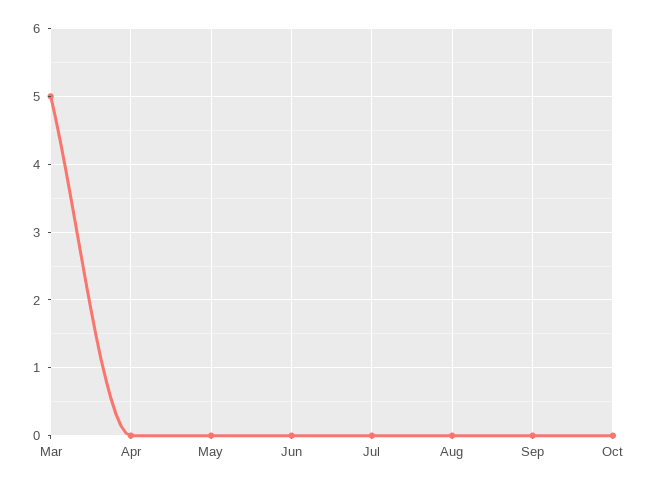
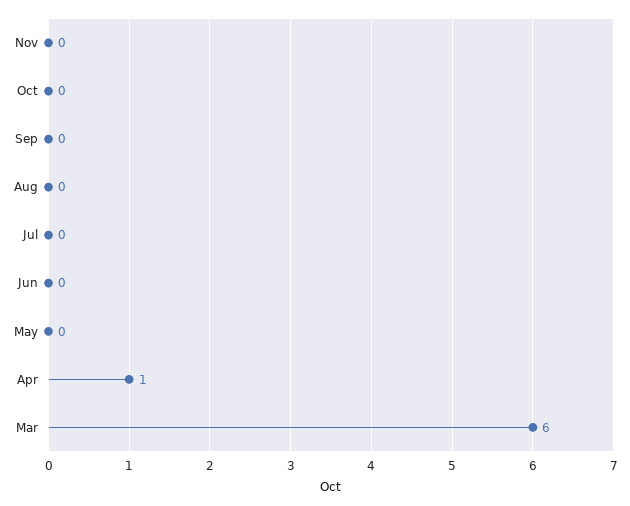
Mar: 5 -> 6
Apr: 0 -> 1
Nov: none -> 0

